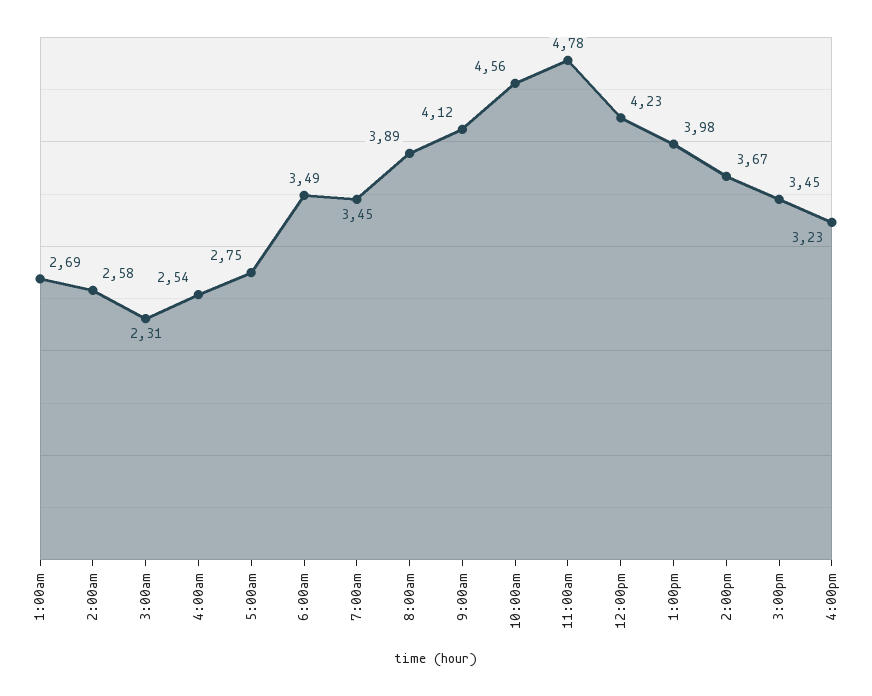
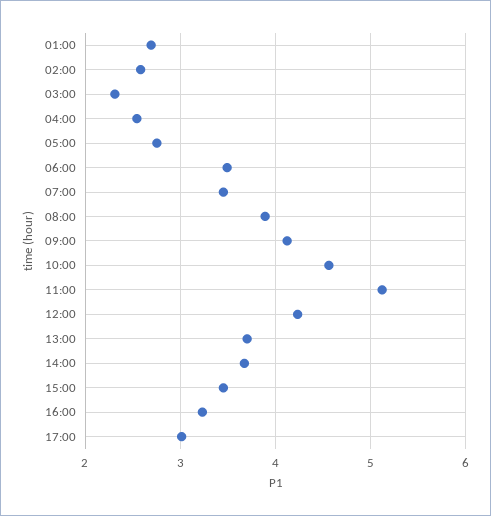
11:00am: 4.78 -> 5.1
1:00pm: 3.98 -> 3.7
17:00: none -> 3

